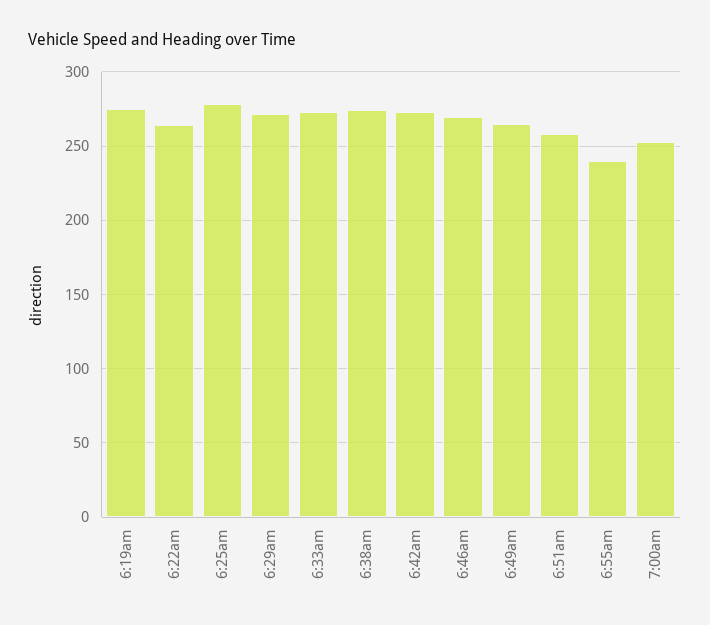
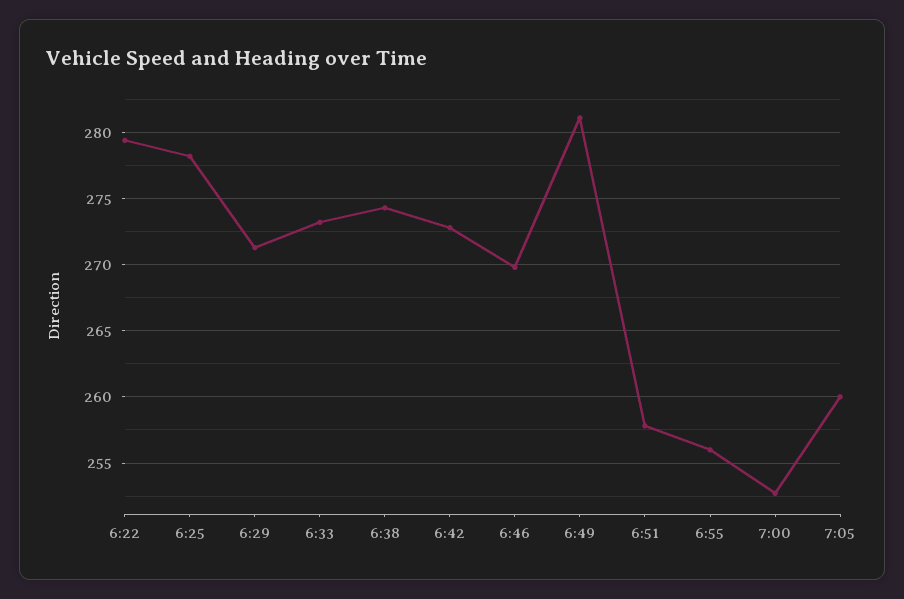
6:19am: 275 -> none
6:22am: 265 -> 279.5
6:49am: 265 -> 281
6:55am: 240 -> 256
7:05: none -> 260

